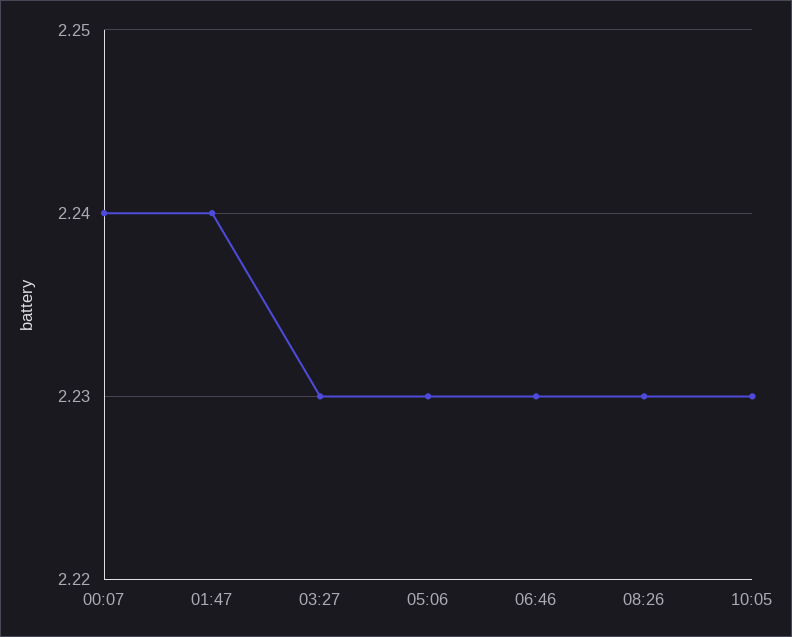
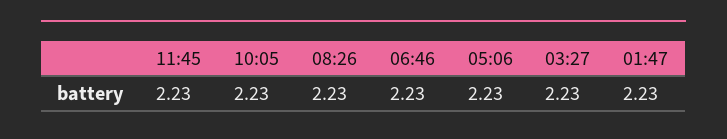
00:07: 2.24 -> none
01:47: 2.24 -> 2.23
11:45: none -> 2.23

